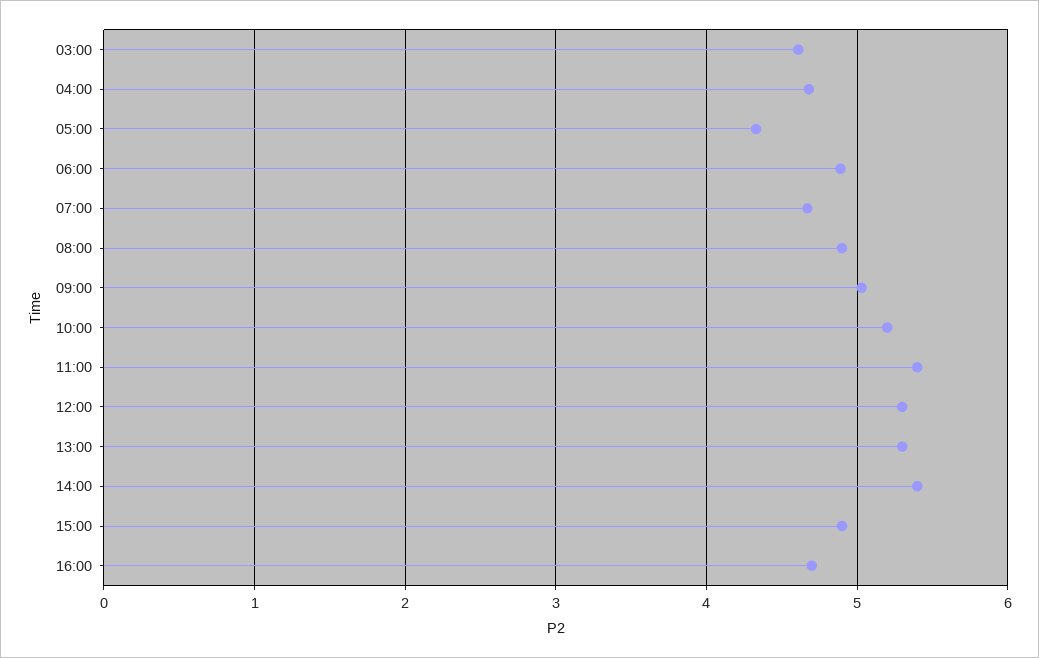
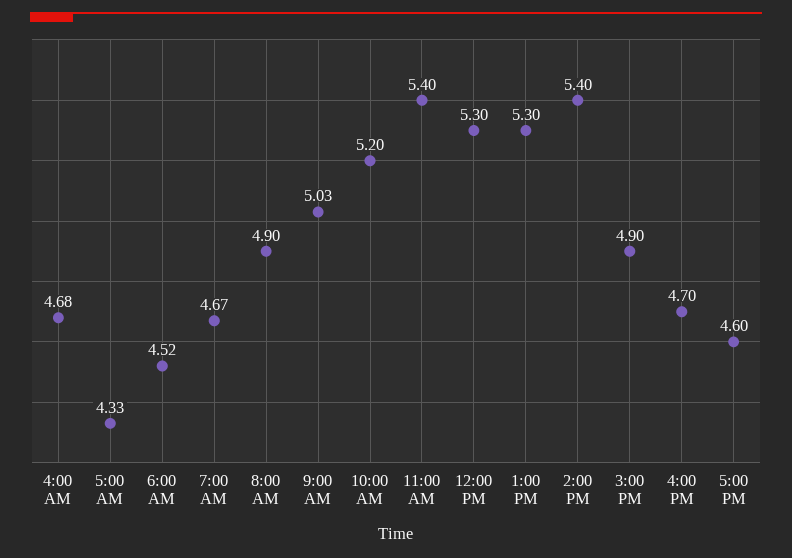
03:00: 4.6 -> none
06:00: 4.9 -> 4.52
5:00 PM: none -> 4.6

